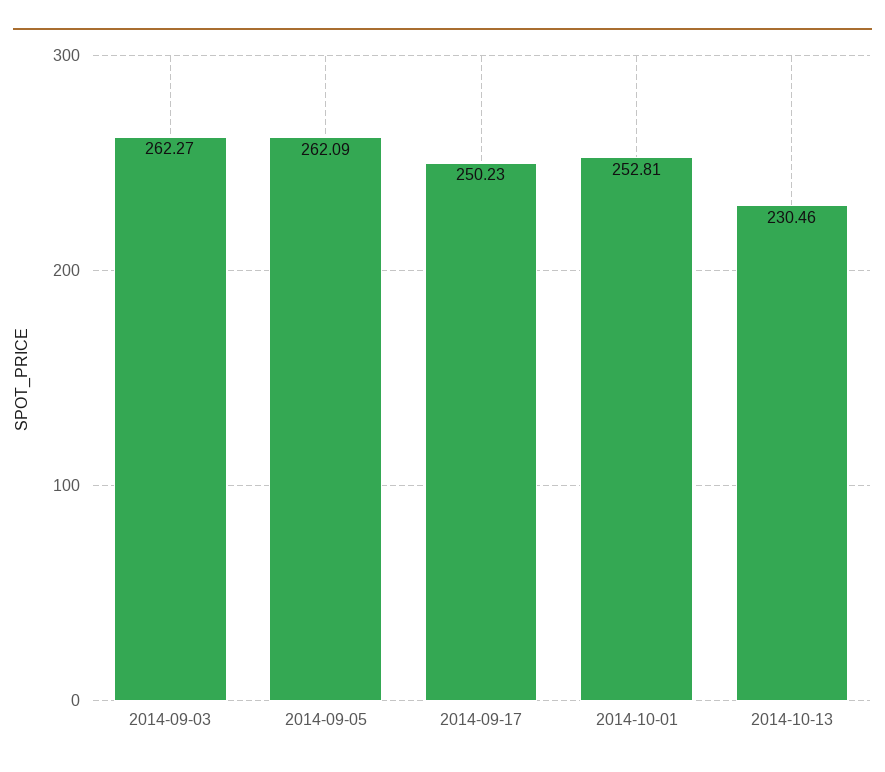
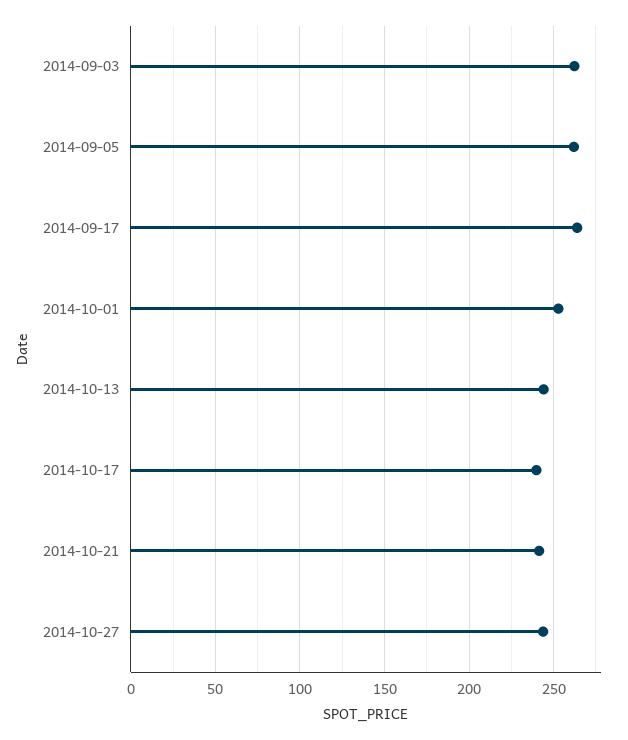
2014-09-17: 250.23 -> 265
2014-10-13: 230.46 -> 245
2014-10-17: none -> 240
2014-10-21: none -> 240
2014-10-27: none -> 245

